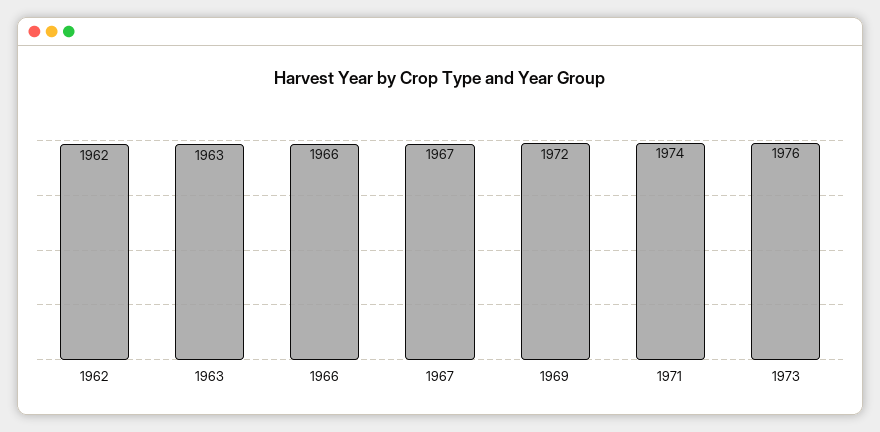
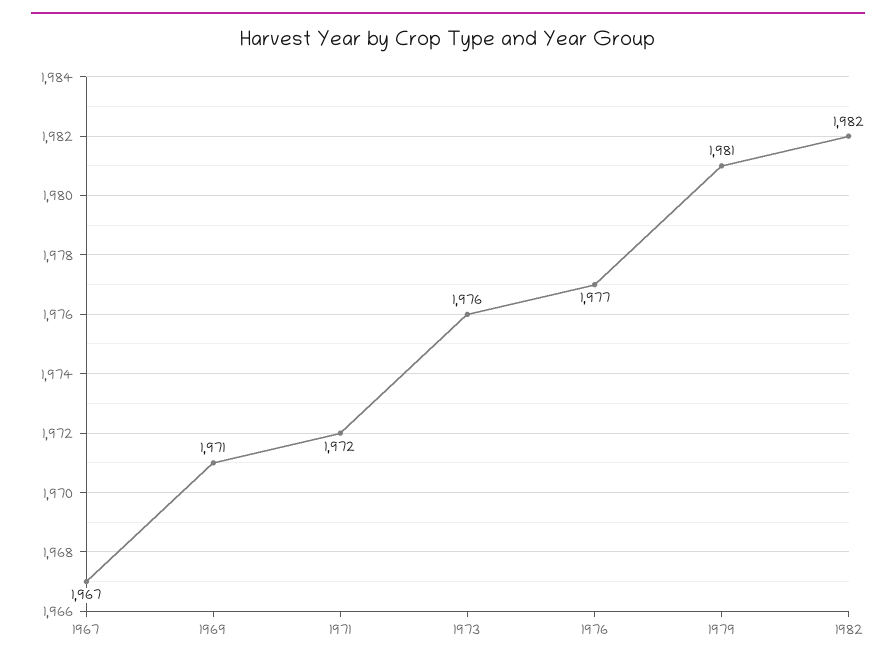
1962: 1962 -> none
1963: 1963 -> none
1966: 1966 -> none
1969: 1972 -> 1971
1971: 1974 -> 1972
1976: none -> 1977
1979: none -> 1981
1982: none -> 1982

